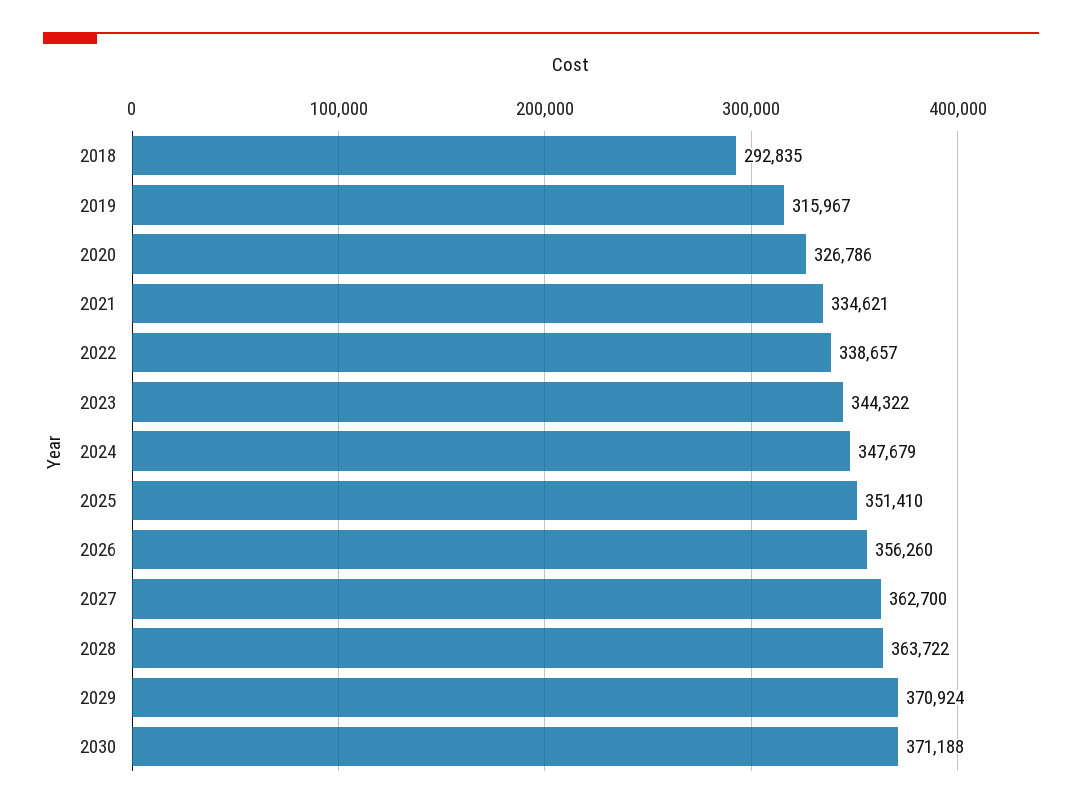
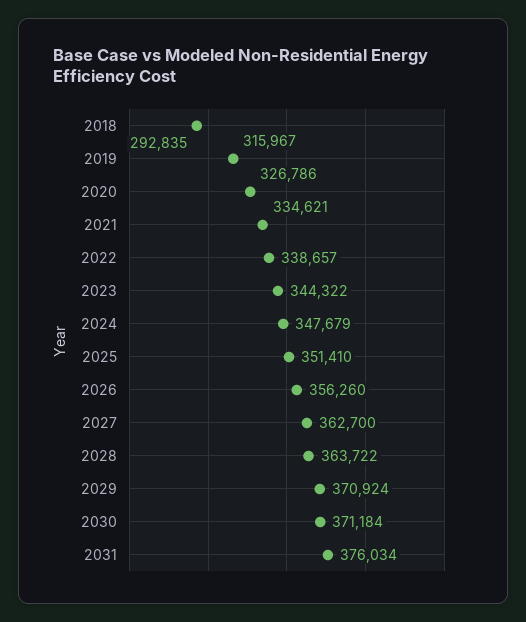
2030: 371188 -> 371184
2031: none -> 376034

